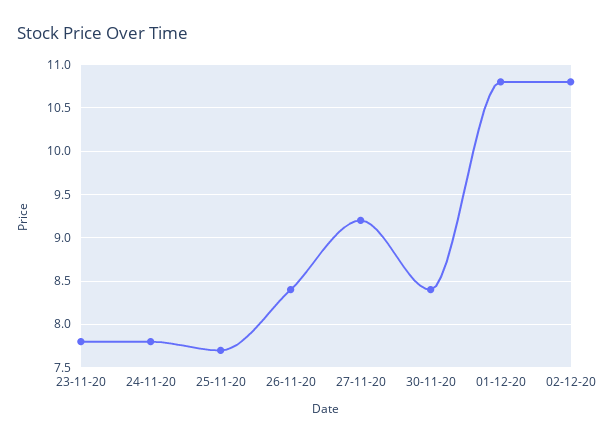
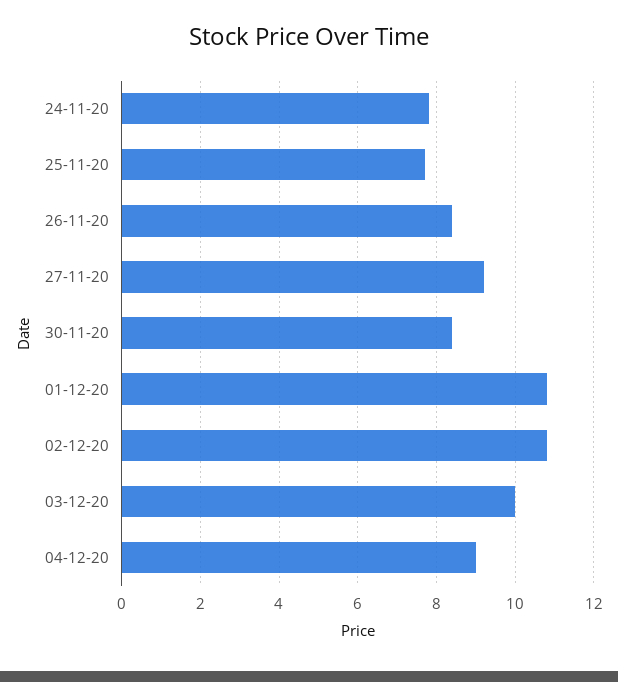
23-11-20: 7.8 -> none
03-12-20: none -> 10
04-12-20: none -> 9

